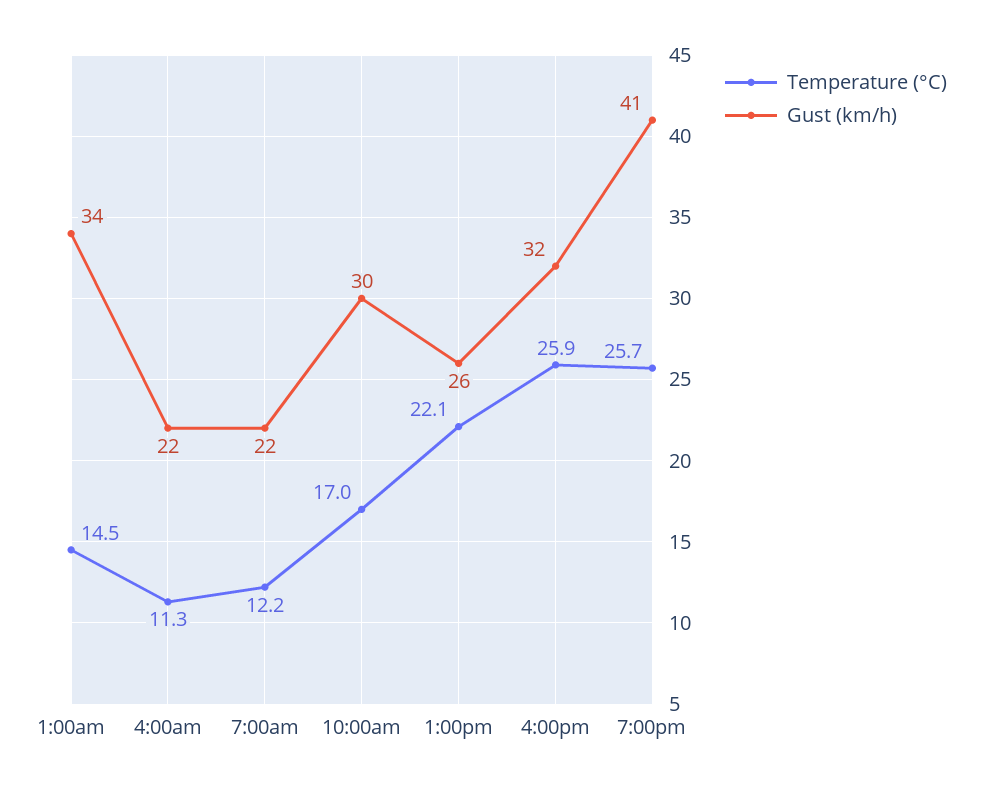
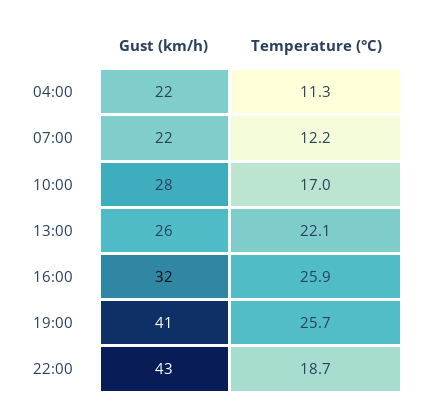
Temperature (°C), 1:00am: 14.5 -> none
Gust (km/h), 1:00am: 34 -> none
Gust (km/h), 10:00am: 30 -> 28
Gust (km/h), 22:00: none -> 43
Temperature (°C), 22:00: none -> 18.7

